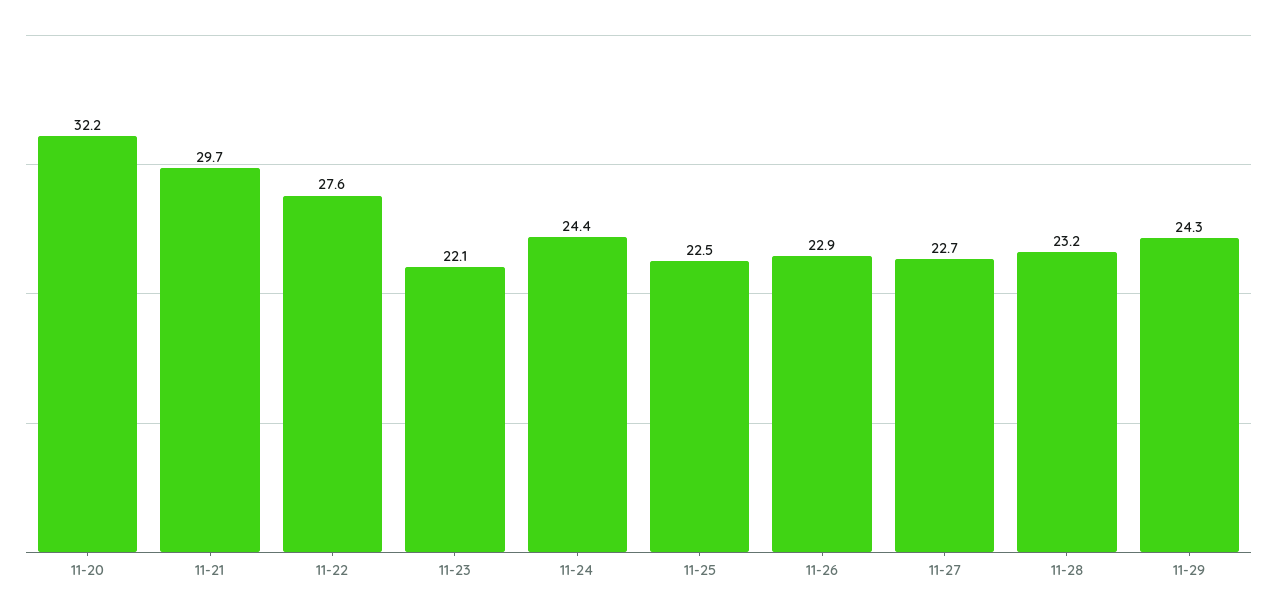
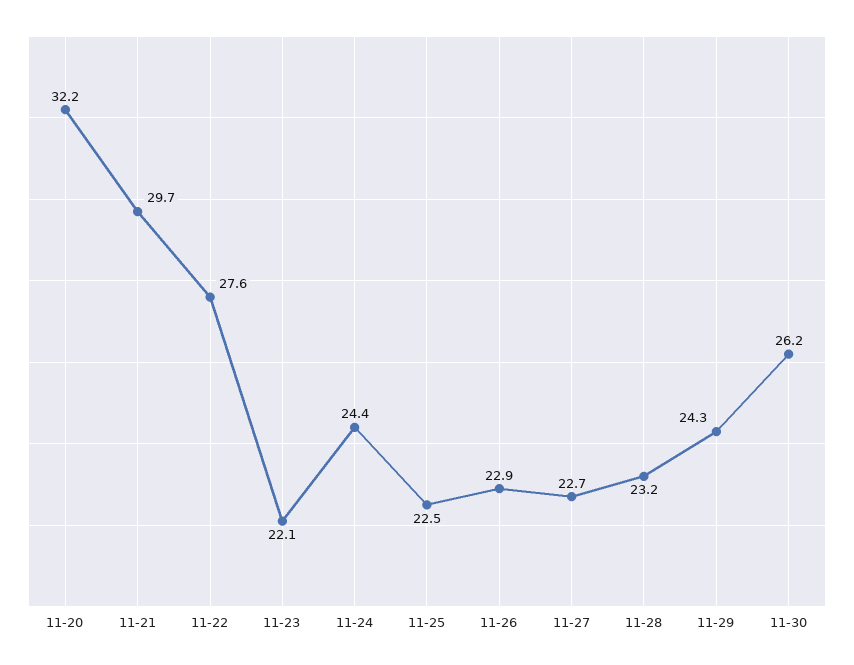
11-30: none -> 26.2

